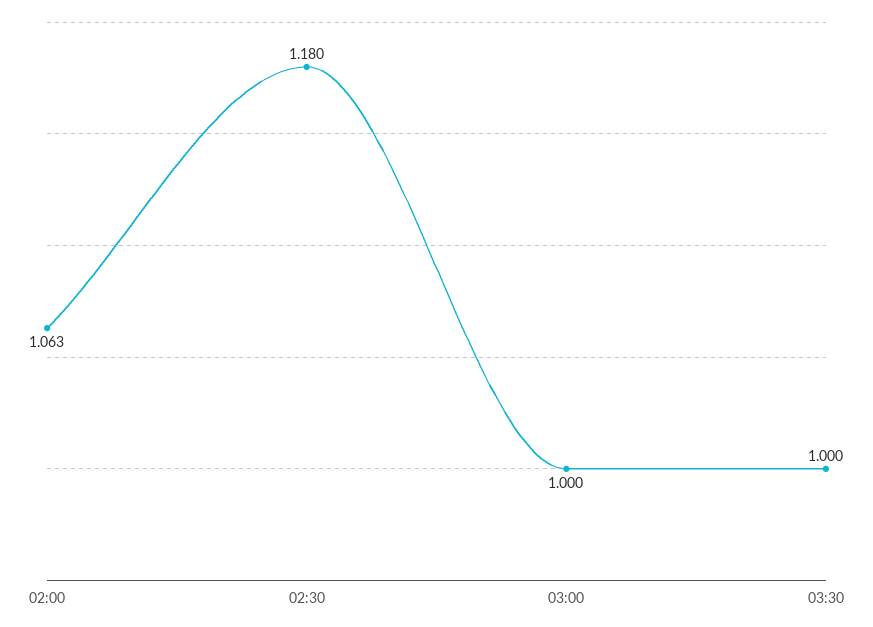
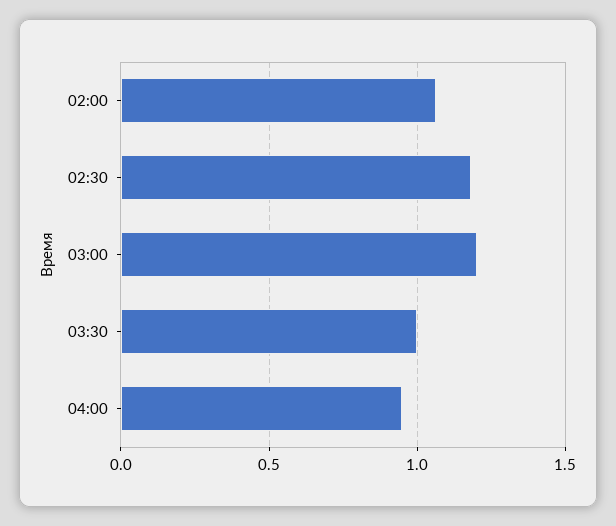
03:00: 1 -> 1.2
04:00: none -> 0.95

